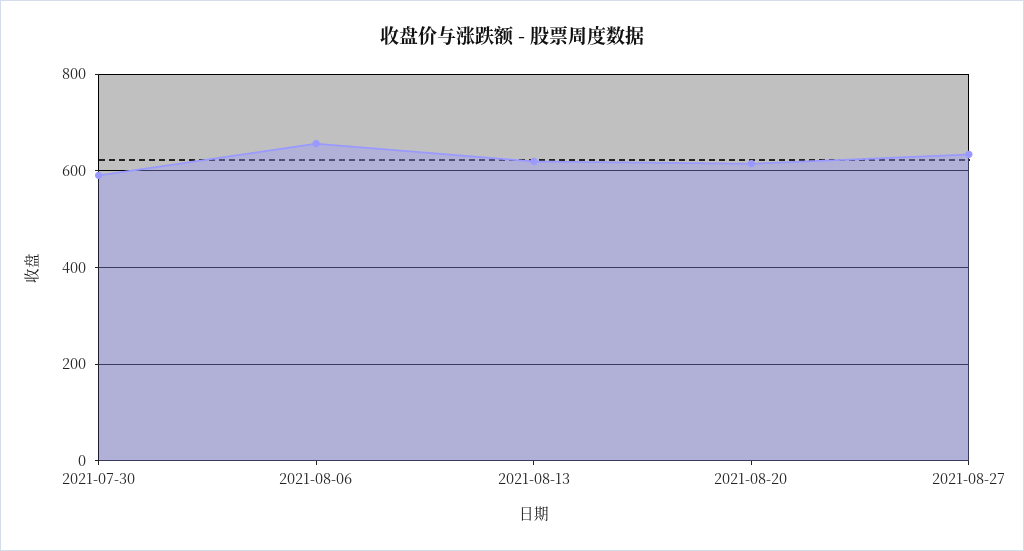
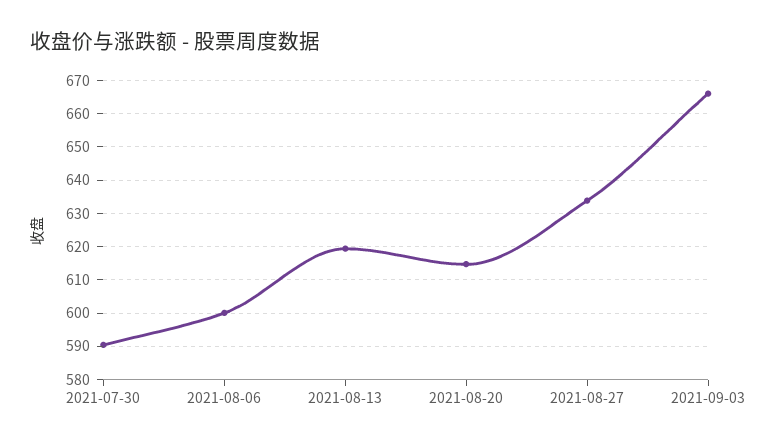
2021-08-06: 660 -> 600
2021-09-03: none -> 666

